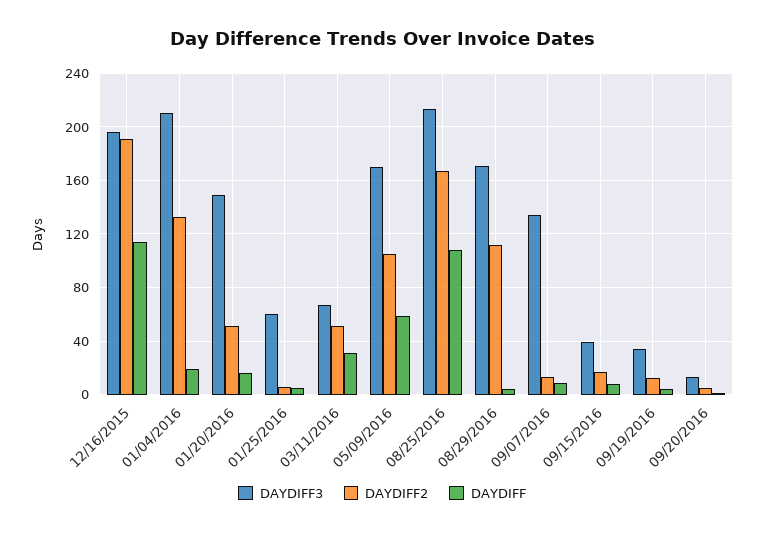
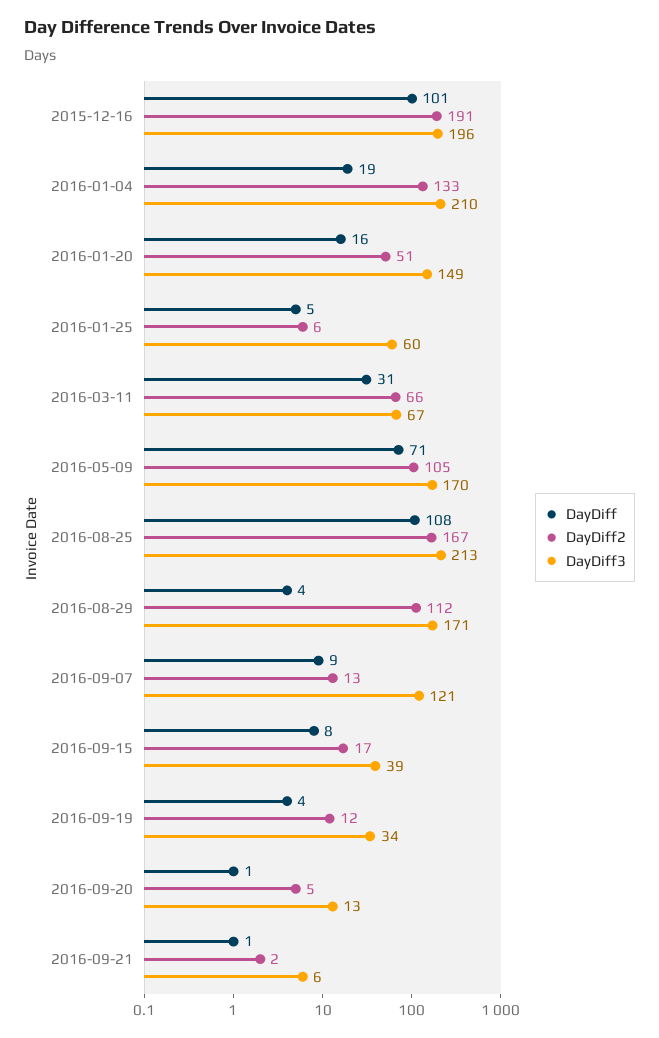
DAYDIFF, 12/16/2015: 115 -> 101
DAYDIFF2, 03/11/2016: 50 -> 66
DAYDIFF, 05/09/2016: 60 -> 71
DAYDIFF3, 09/07/2016: 135 -> 121
DAYDIFF, 2016-09-21: none -> 1
DAYDIFF2, 2016-09-21: none -> 2
DAYDIFF3, 2016-09-21: none -> 6

